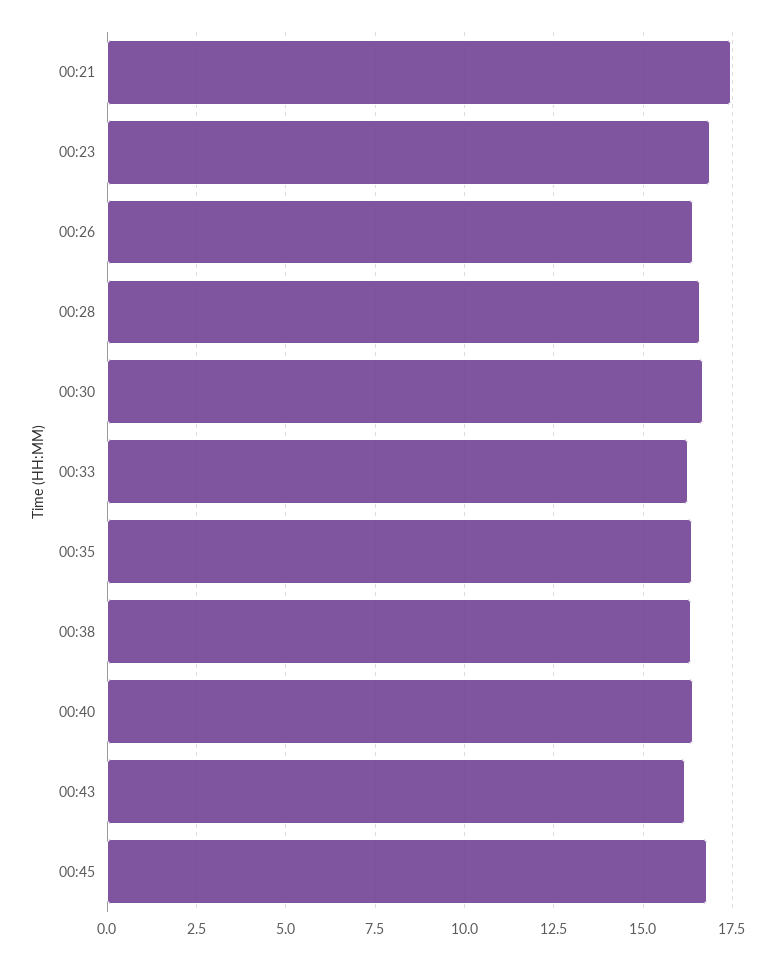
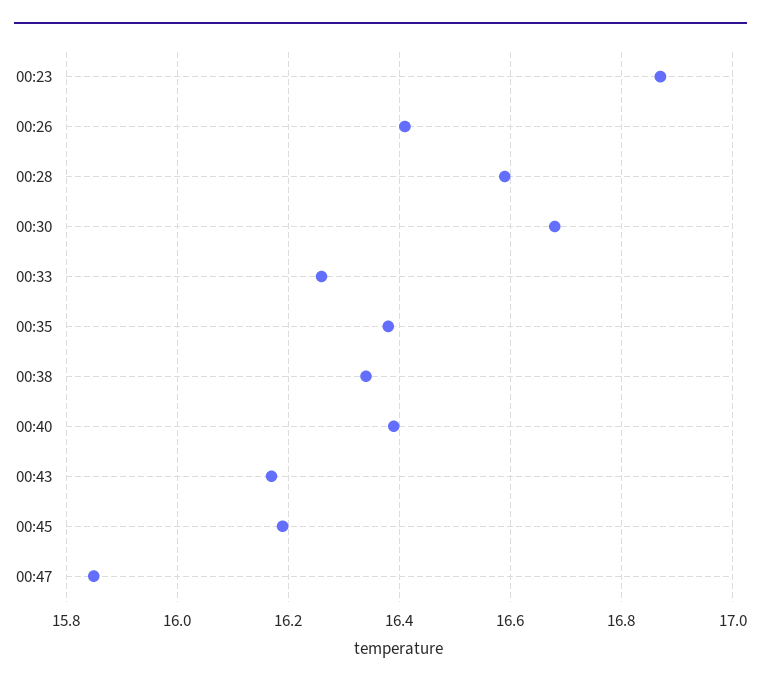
00:21: 17.5 -> none
00:45: 16.75 -> 16.2
00:47: none -> 15.85

